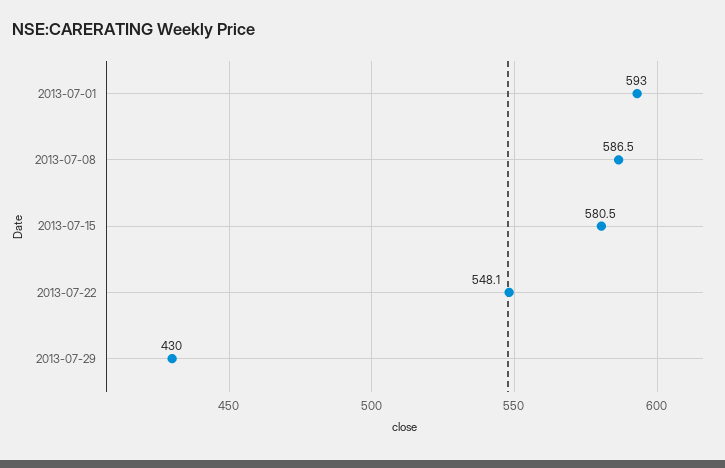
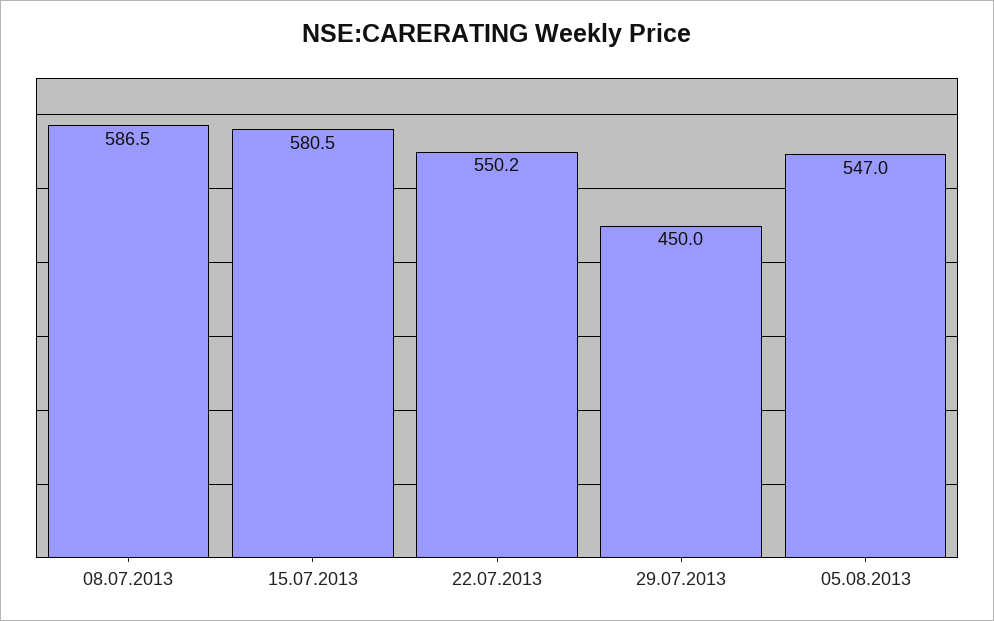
2013-07-01: 593 -> none
2013-07-22: 548.1 -> 550.2
2013-07-29: 430 -> 450
05.08.2013: none -> 547

